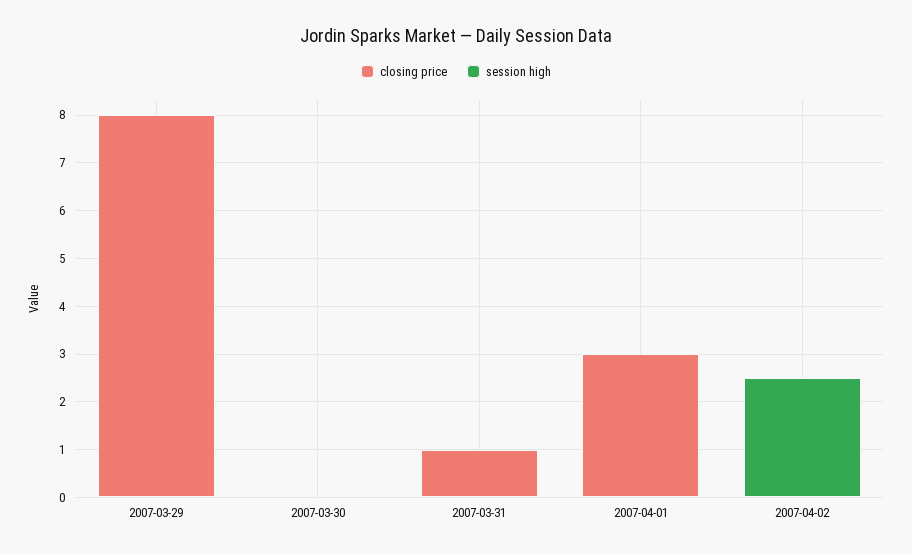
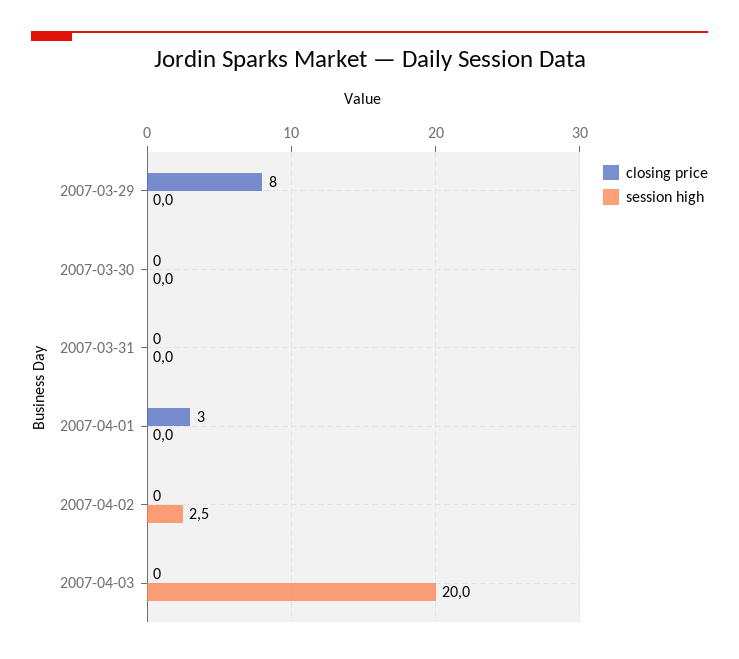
closing price, 2007-03-31: 1 -> 0
closing price, 2007-04-03: none -> 0
session high, 2007-04-03: none -> 20

